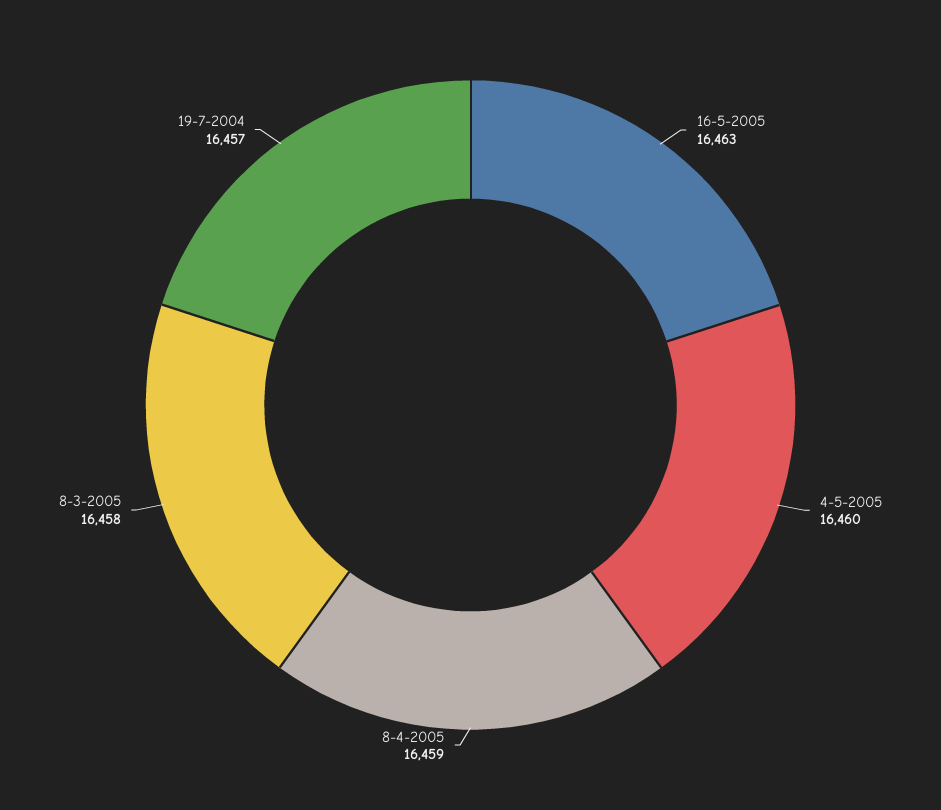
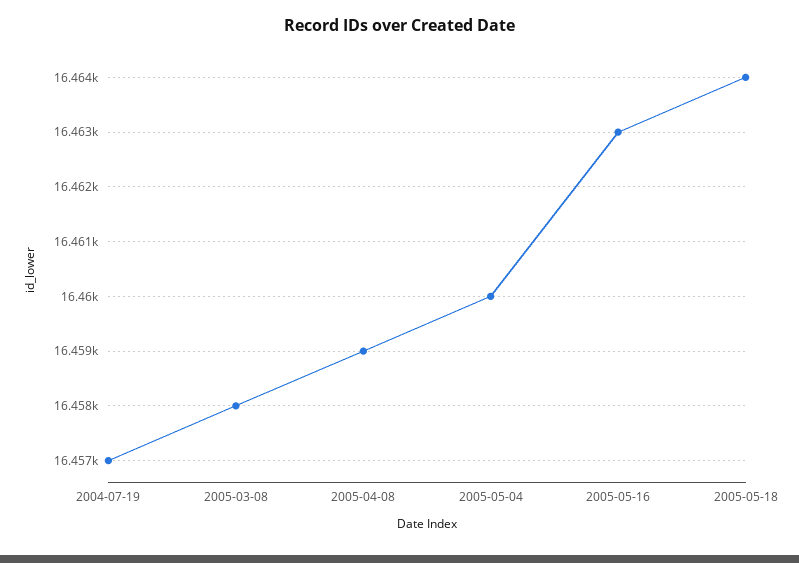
2005-05-18: none -> 16464

